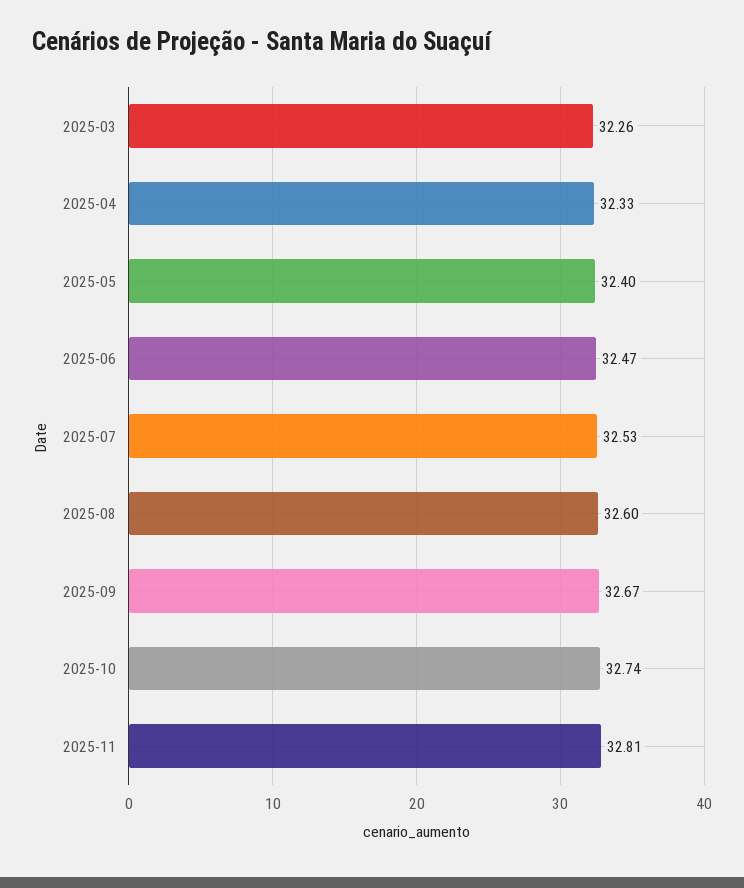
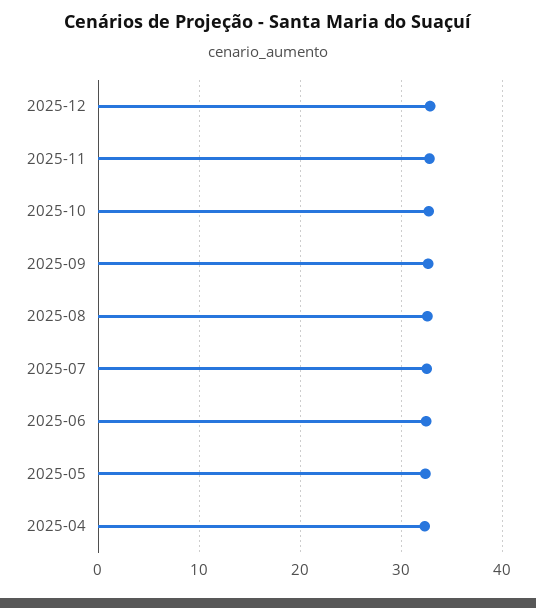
2025-03: 32.26 -> none
2025-12: none -> 33

